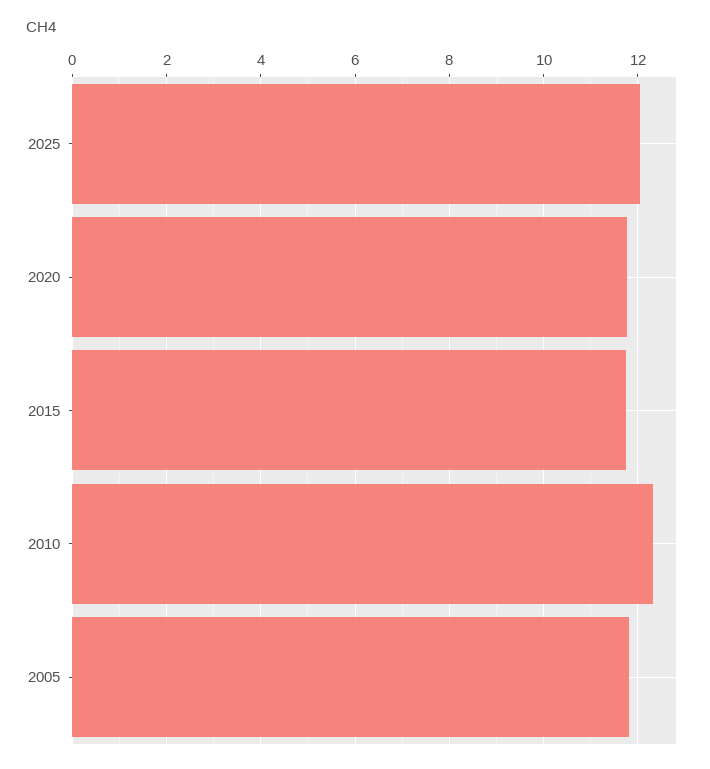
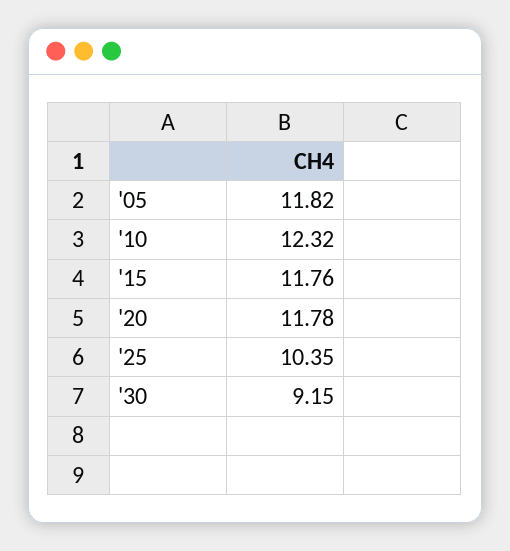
2025: 12 -> 10.35
'30: none -> 9.15

